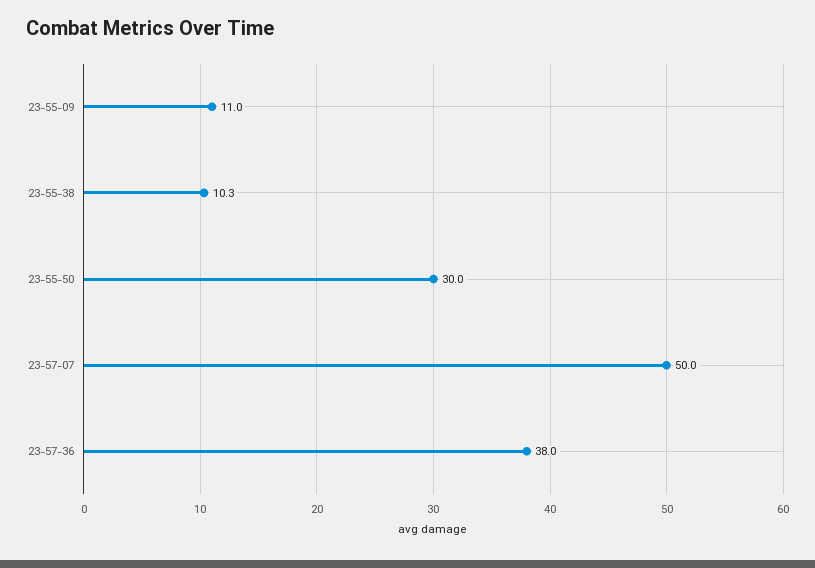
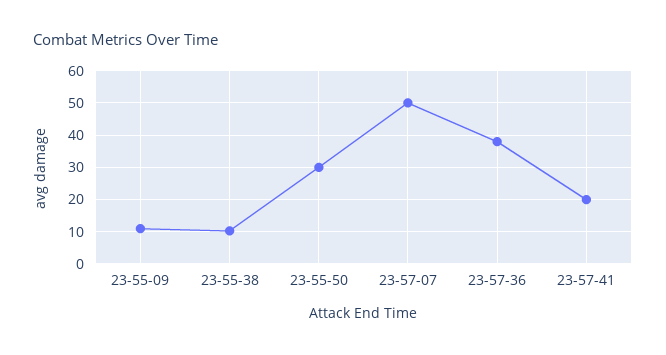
23-57-41: none -> 20

